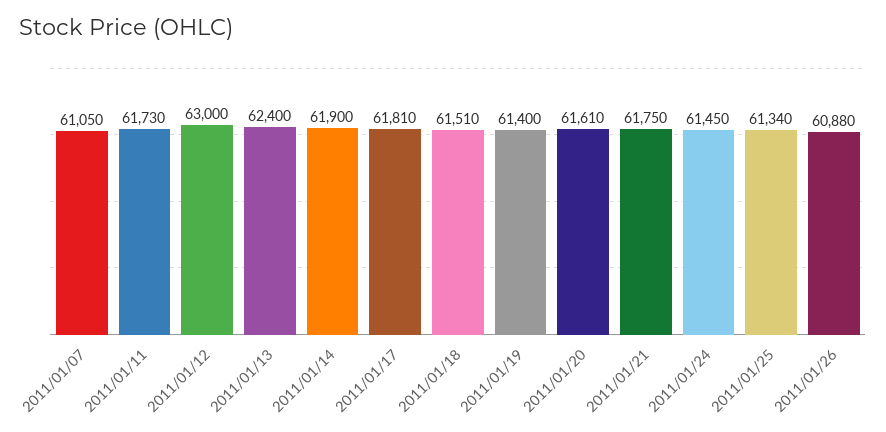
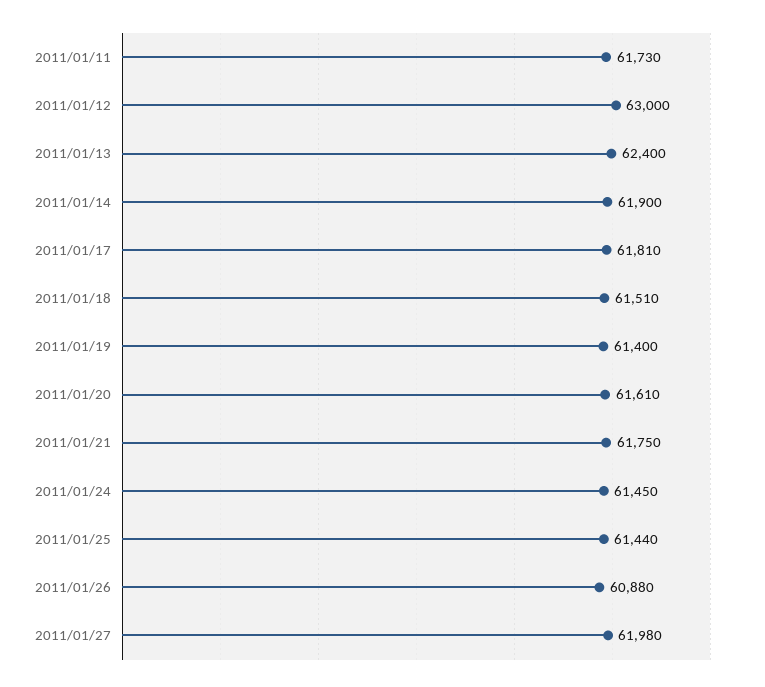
2011/01/07: 61050 -> none
2011/01/25: 61340 -> 61440
2011/01/27: none -> 61980

